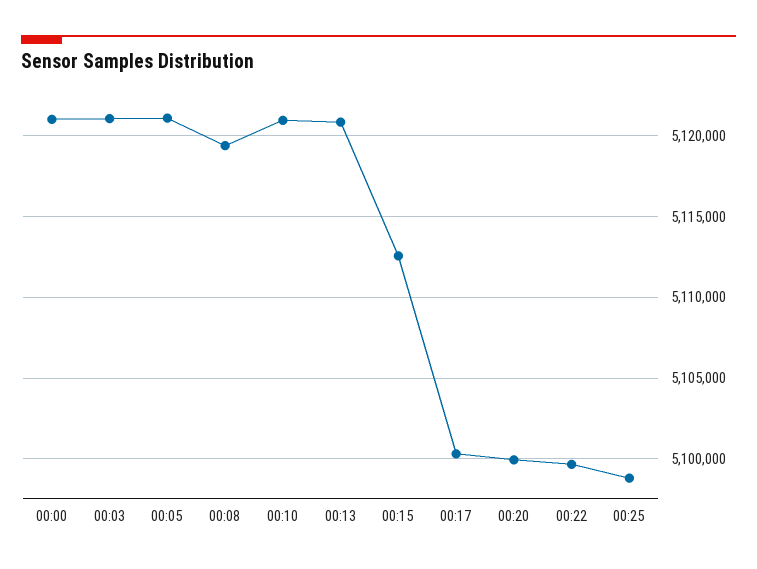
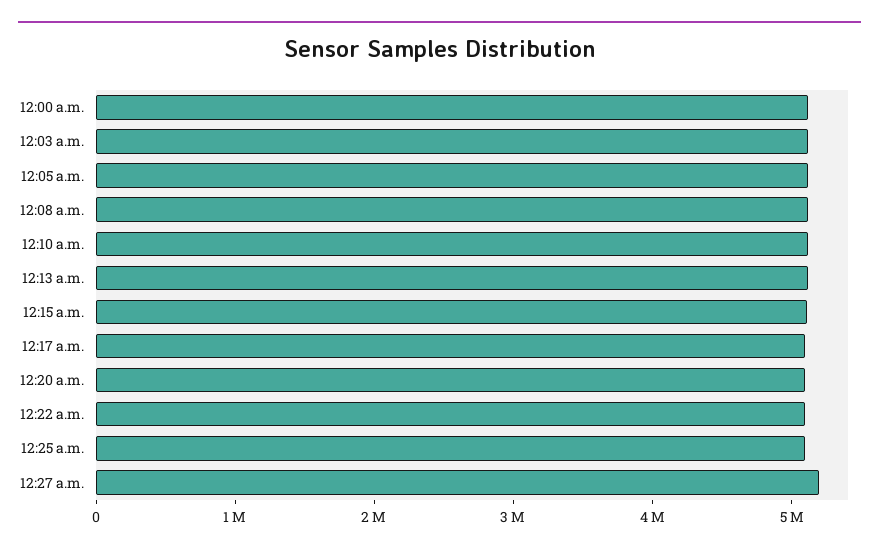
12:27 a.m.: none -> 5200000

